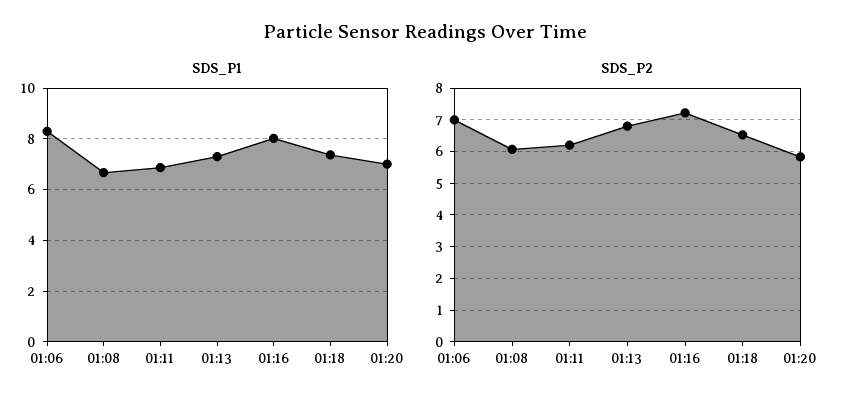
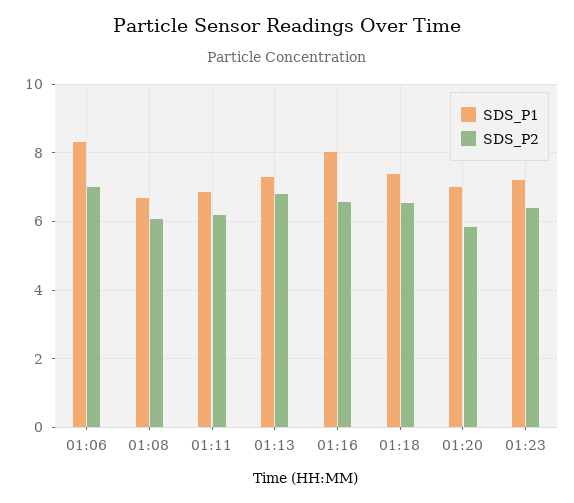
SDS_P2, 01:16: 7.2 -> 6.6
SDS_P1, 01:23: none -> 7.2
SDS_P2, 01:23: none -> 6.4

